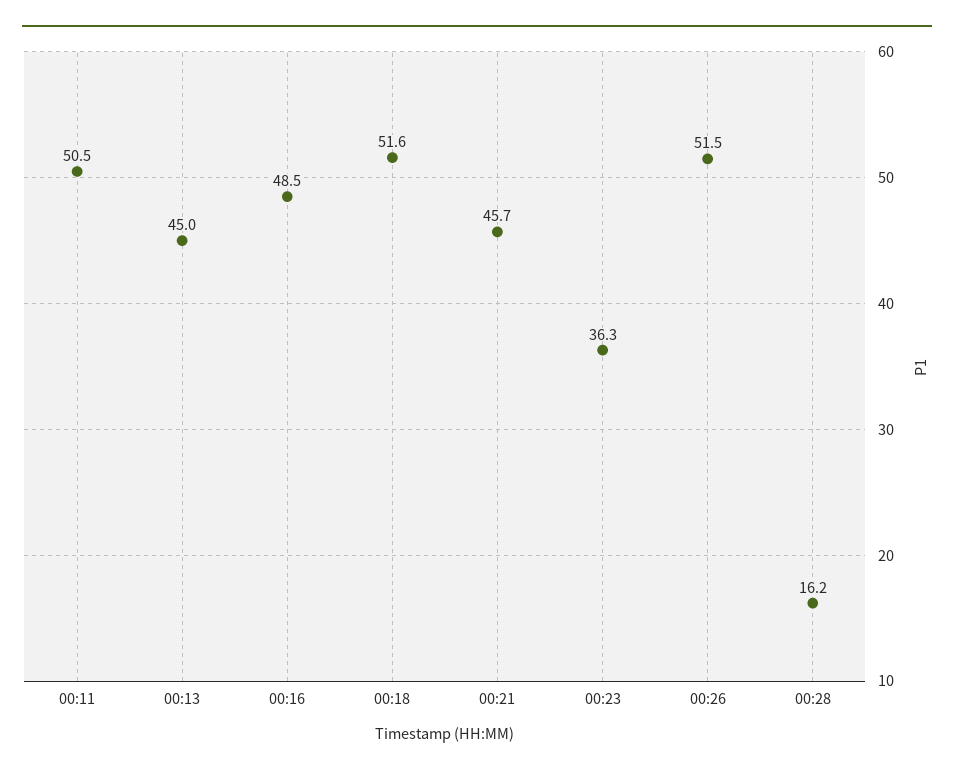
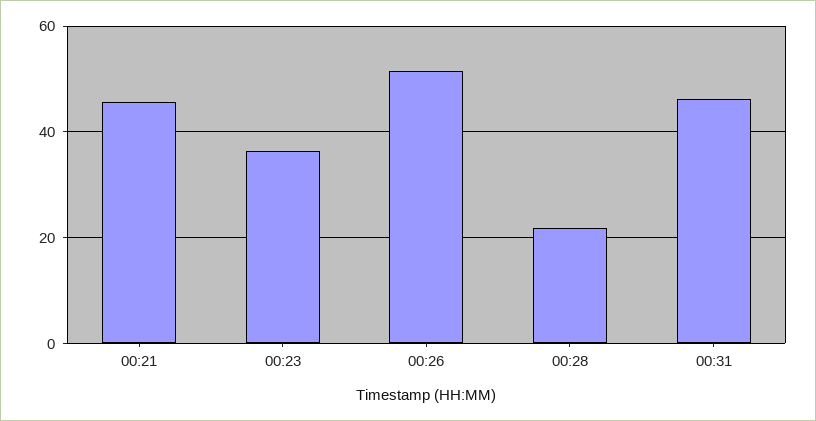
00:11: 50.5 -> none
00:13: 45 -> none
00:16: 48.5 -> none
00:18: 51.6 -> none
00:28: 16.2 -> 22
00:31: none -> 46

